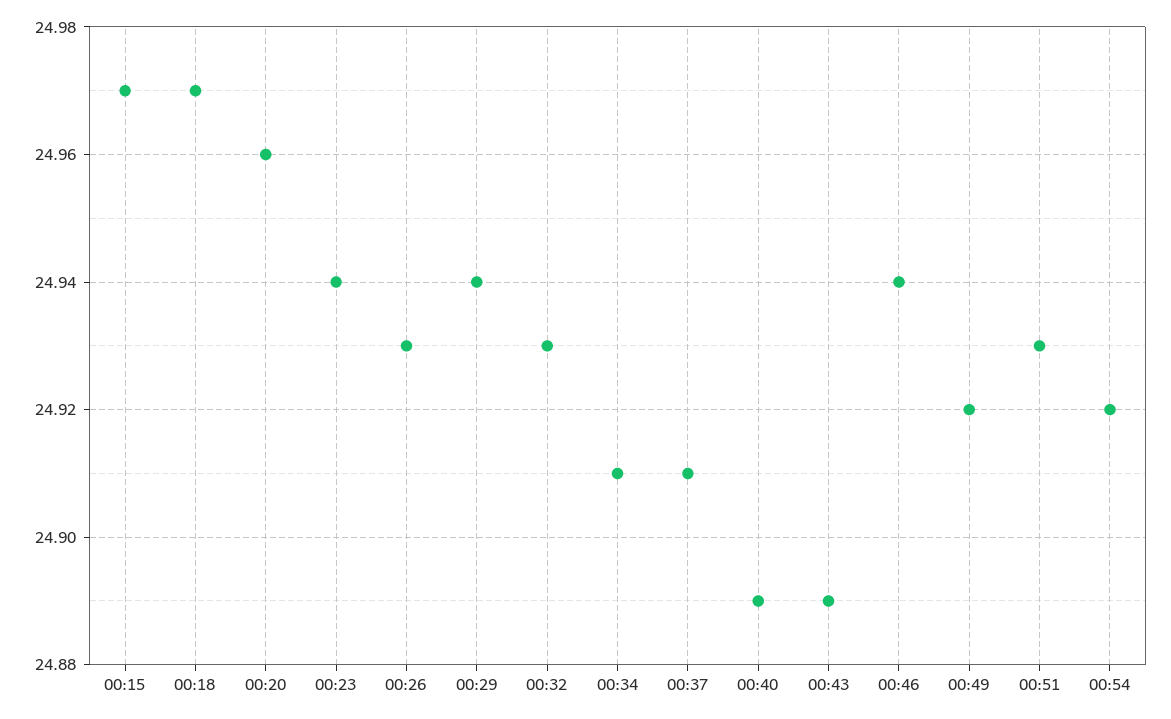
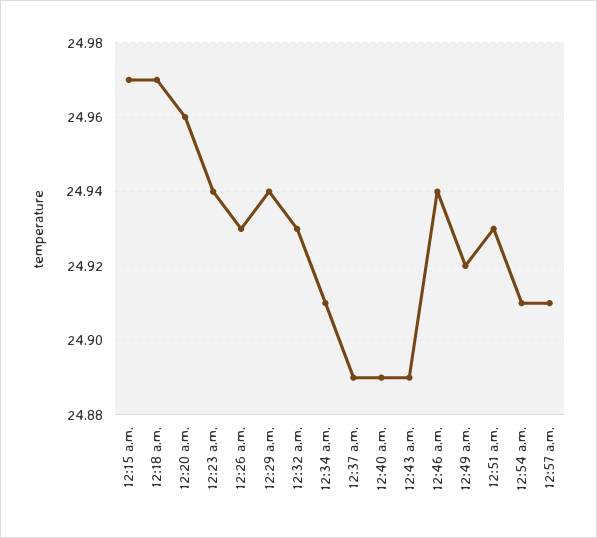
00:37: 24.91 -> 24.89
00:54: 24.92 -> 24.91
12:57 a.m.: none -> 24.91

